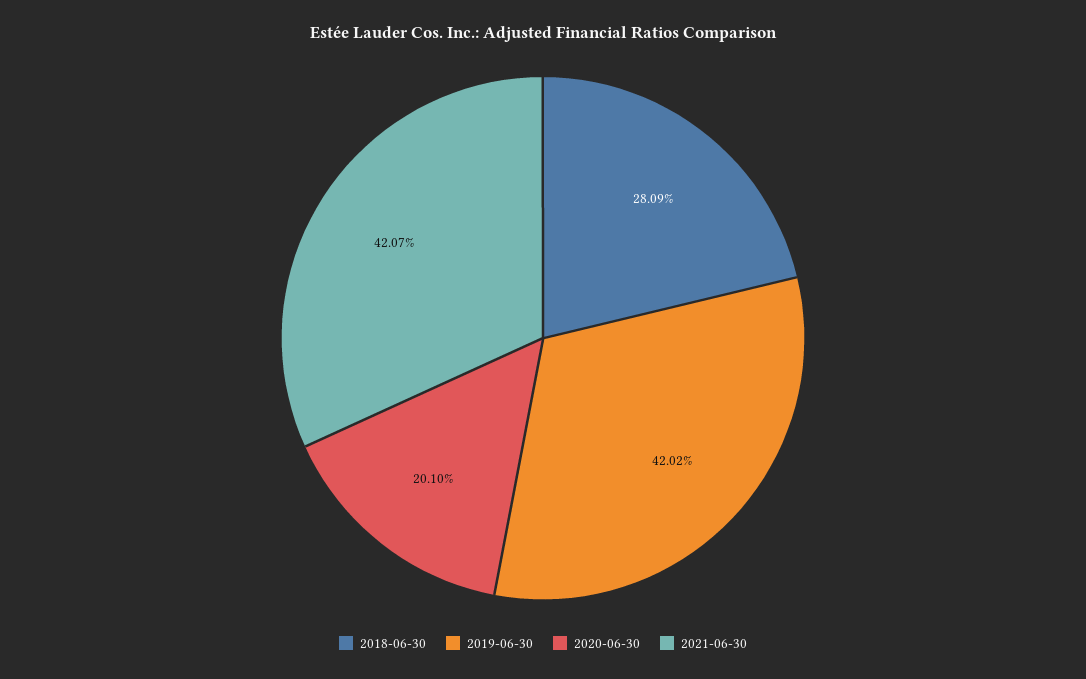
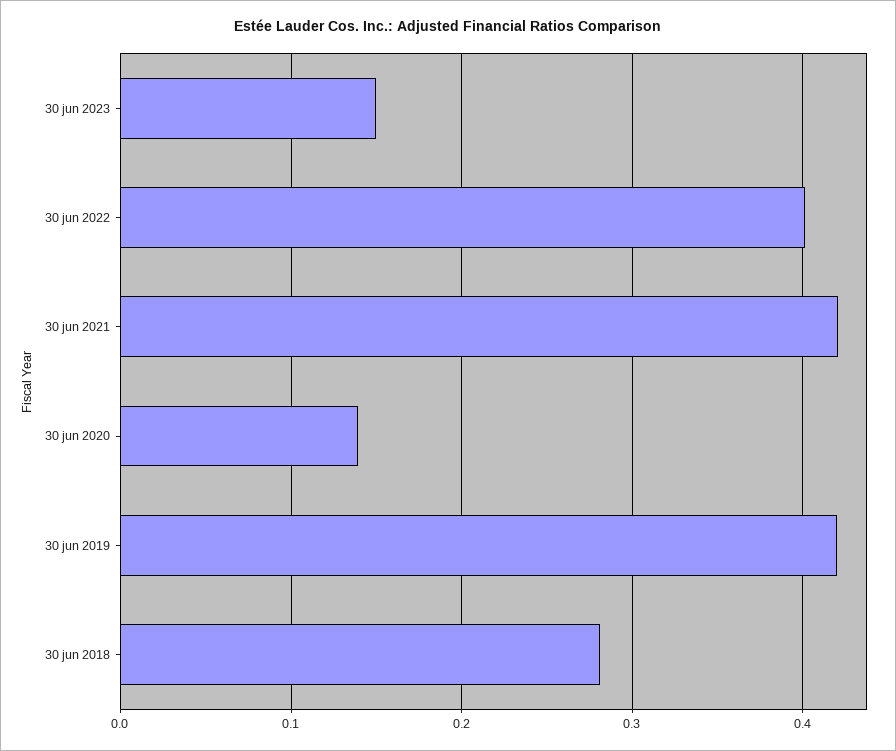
2020-06-30: 0.201 -> 0.14
30 jun 2023: none -> 0.15
30 jun 2022: none -> 0.4

